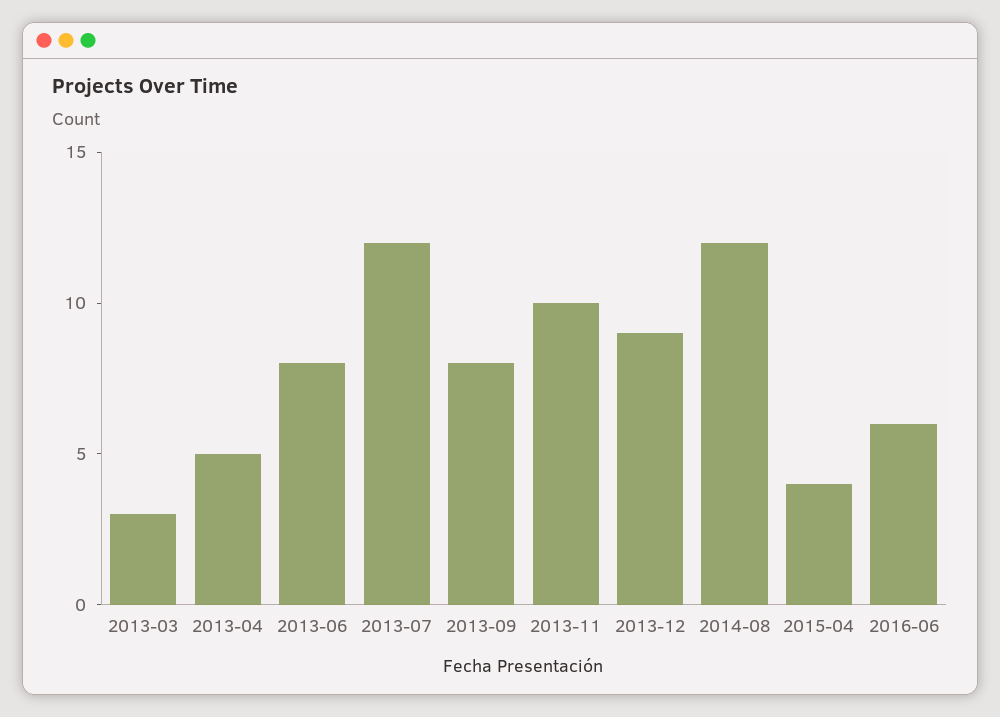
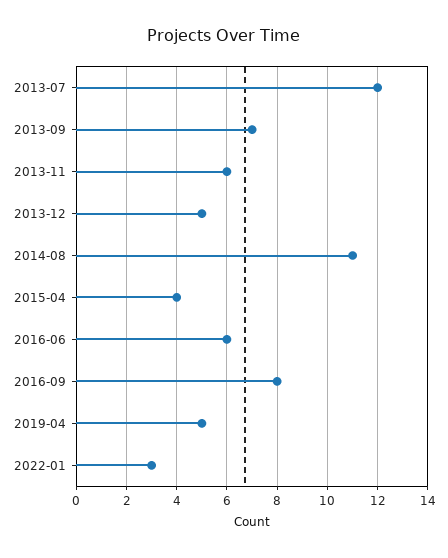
2013-03: 3 -> none
2013-04: 5 -> none
2013-06: 8 -> none
2013-09: 8 -> 7
2013-11: 10 -> 6
2013-12: 9 -> 5
2014-08: 12 -> 11
2016-09: none -> 8
2019-04: none -> 5
2022-01: none -> 3

